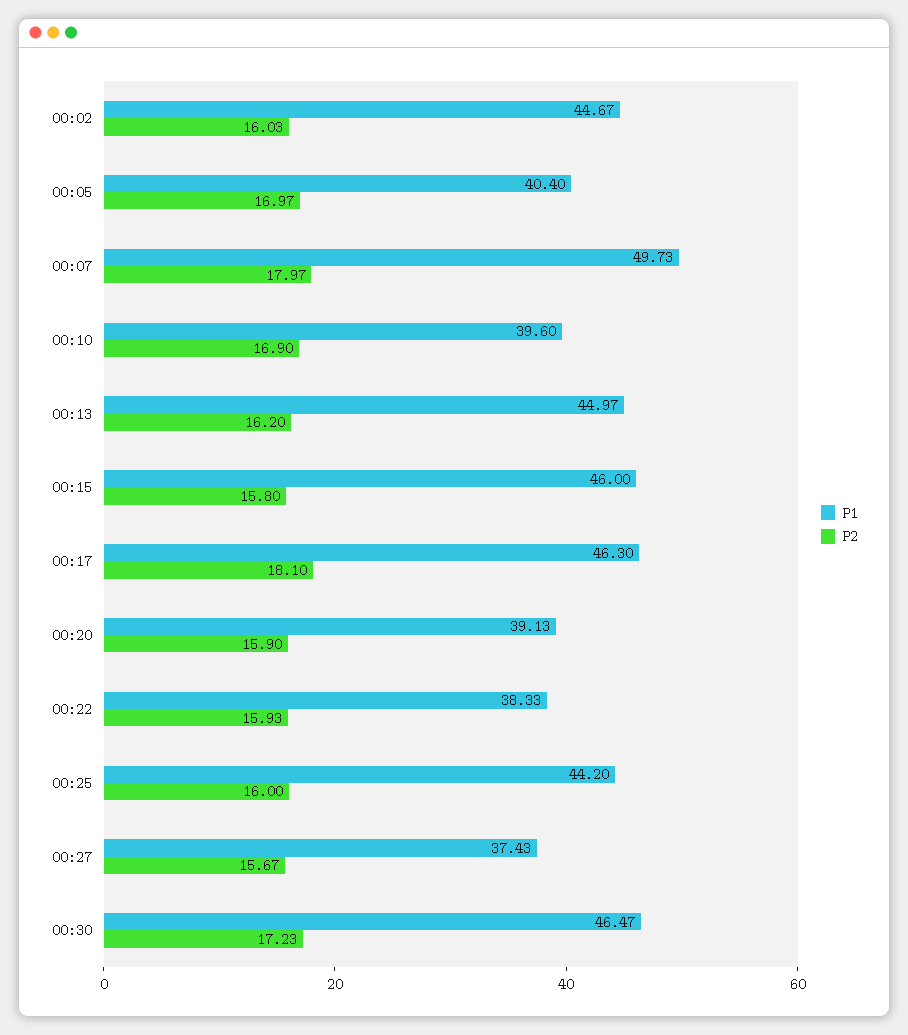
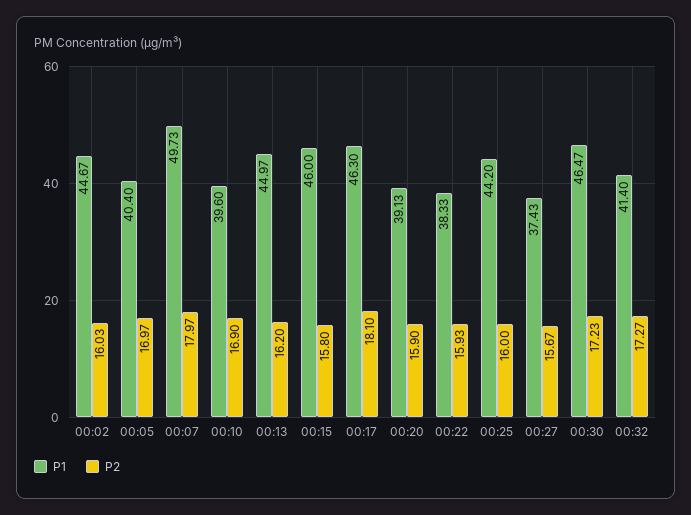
P1, 00:32: none -> 41.4
P2, 00:32: none -> 17.27

